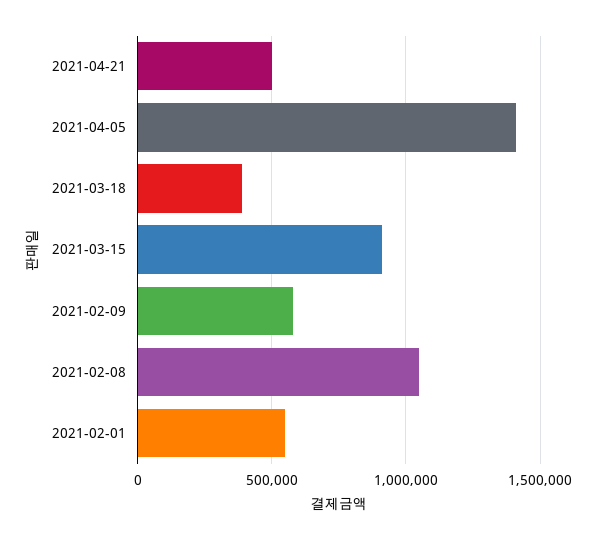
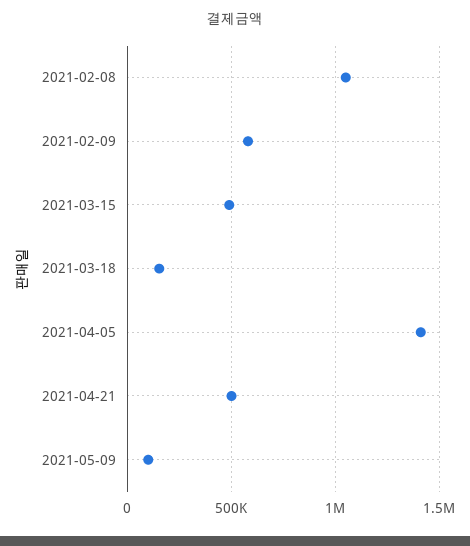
2021-03-18: 400000 -> 150000
2021-03-15: 900000 -> 500000
2021-02-01: 550000 -> none
2021-05-09: none -> 100000

